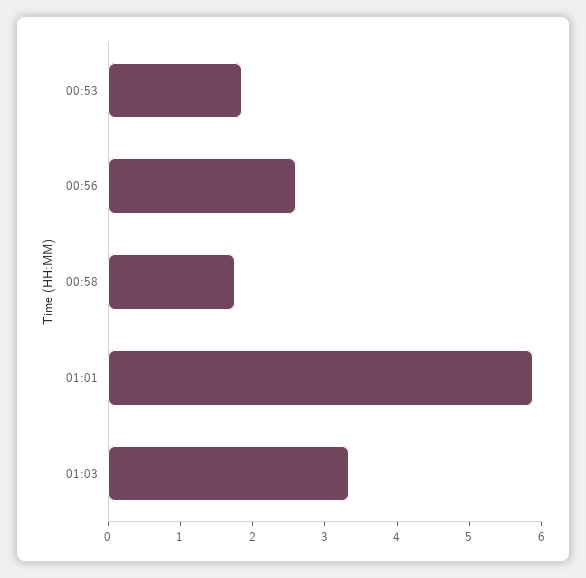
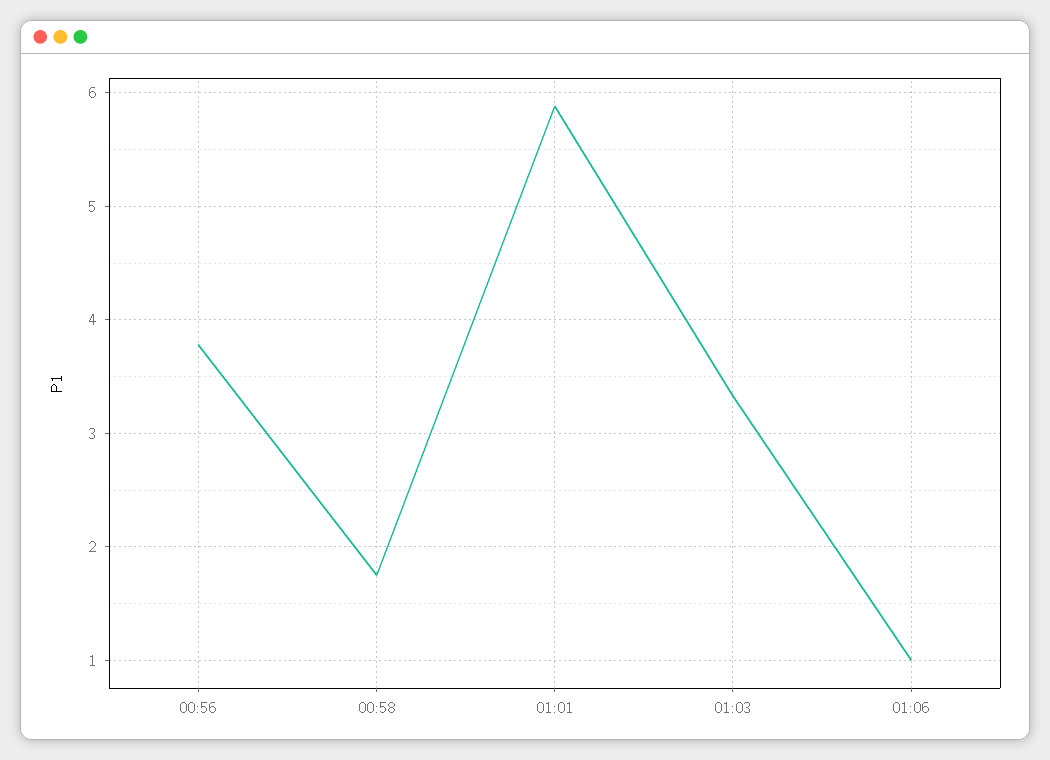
00:53: 1.8 -> none
00:56: 2.6 -> 3.8
01:06: none -> 1

